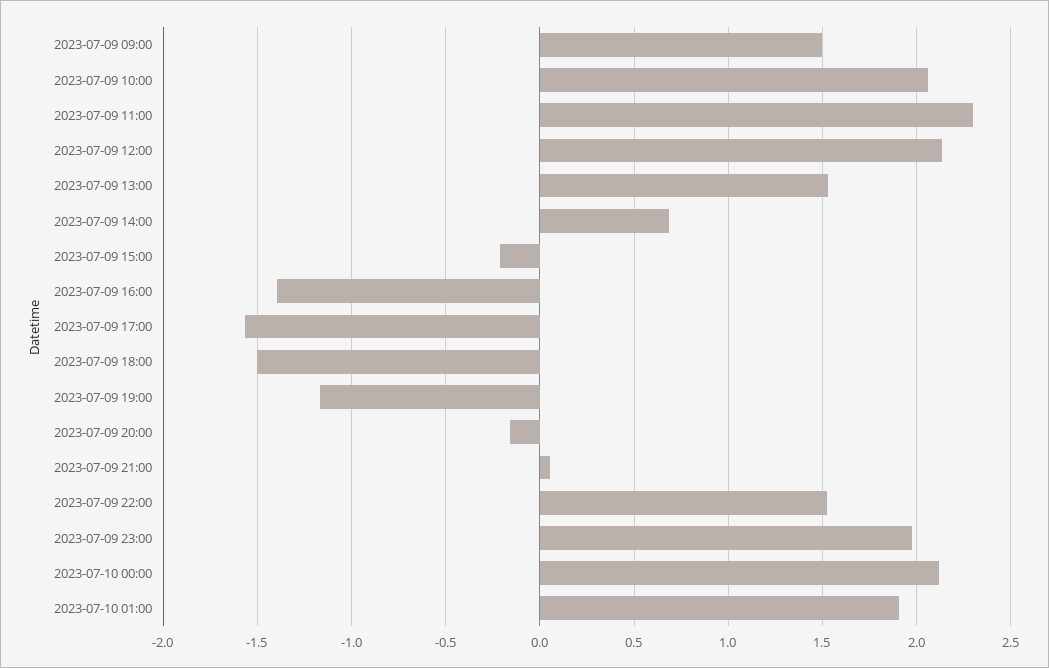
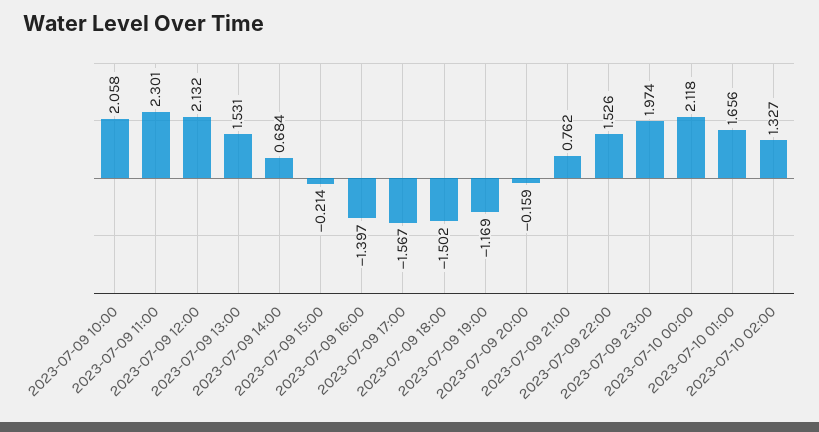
2023-07-09 09:00: 1.5 -> none
2023-07-09 21:00: 0.05 -> 0.762
2023-07-10 01:00: 1.9 -> 1.656
2023-07-10 02:00: none -> 1.327

